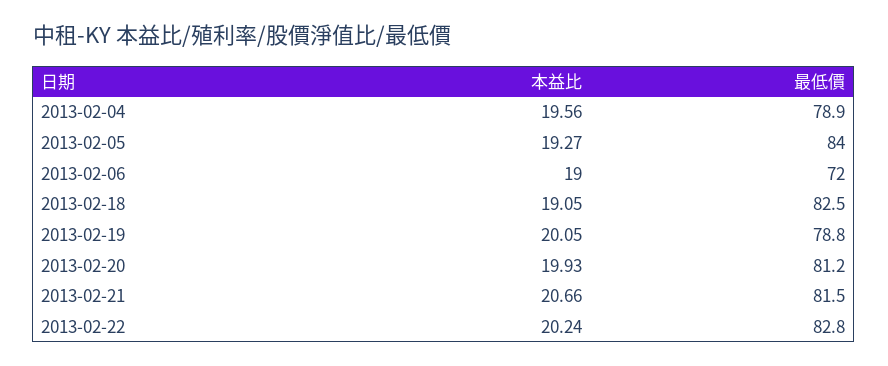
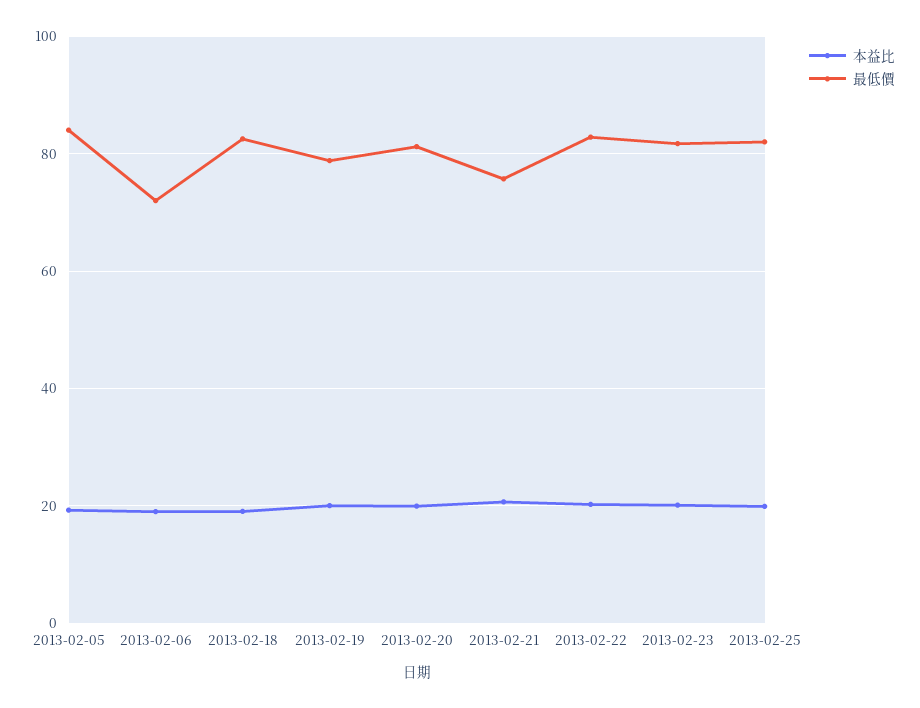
本益比, 2013-02-04: 19.56 -> none
最低價, 2013-02-04: 78.9 -> none
最低價, 2013-02-21: 81.5 -> 76
本益比, 2013-02-23: none -> 20
最低價, 2013-02-23: none -> 82
本益比, 2013-02-25: none -> 20
最低價, 2013-02-25: none -> 82

